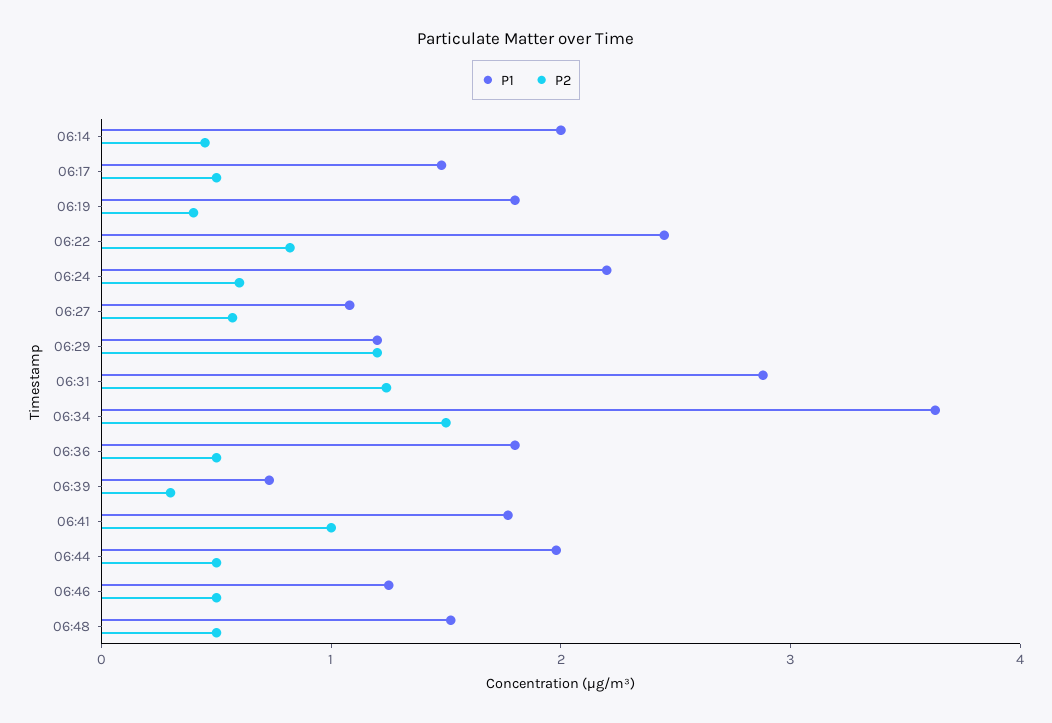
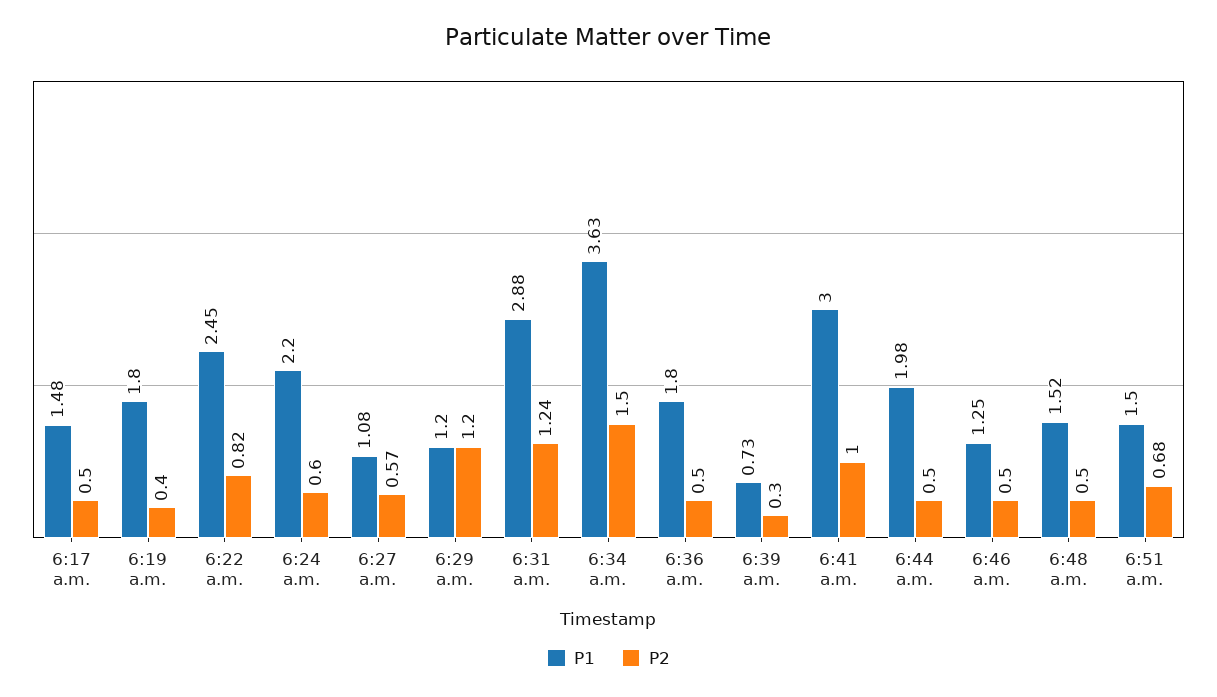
P1, 06:14: 2 -> none
P2, 06:14: 0.4 -> none
P1, 06:41: 1.8 -> 3
P1, 6:51 a.m.: none -> 1.5
P2, 6:51 a.m.: none -> 0.68

